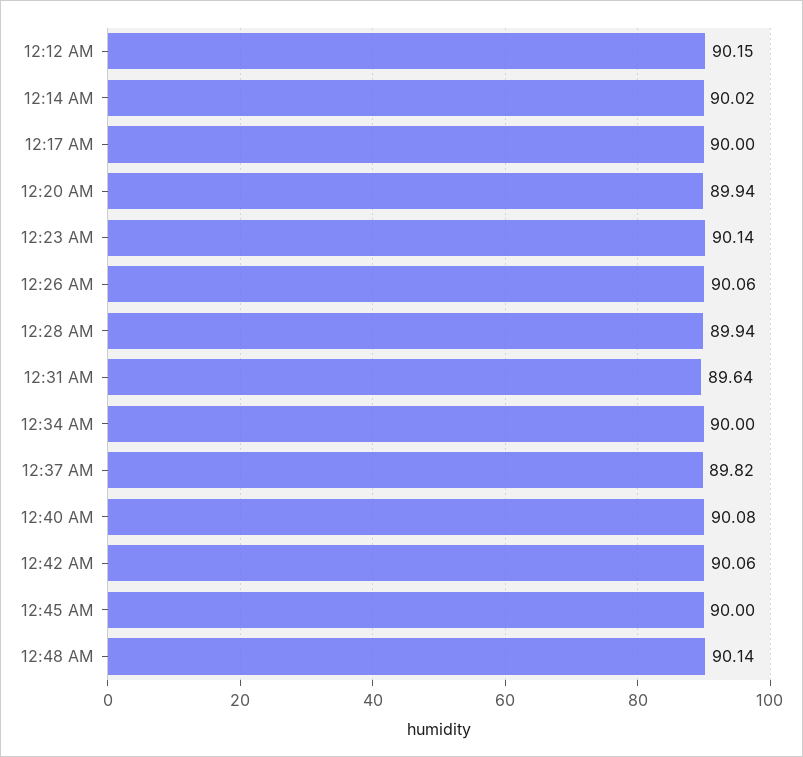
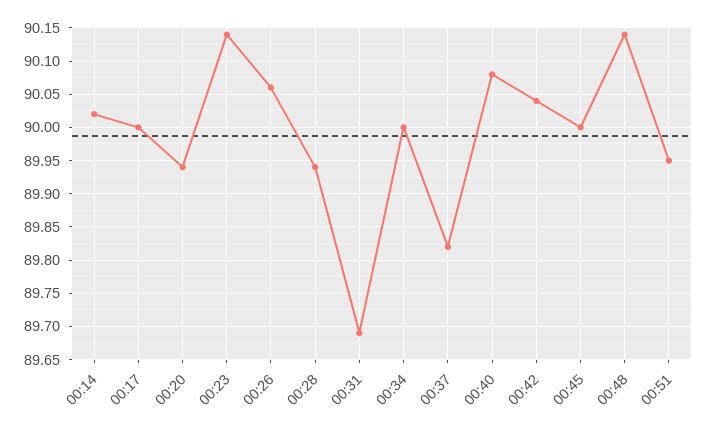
12:12 AM: 90.15 -> none
12:31 AM: 89.64 -> 89.69
12:42 AM: 90.06 -> 90.04
00:51: none -> 89.95

